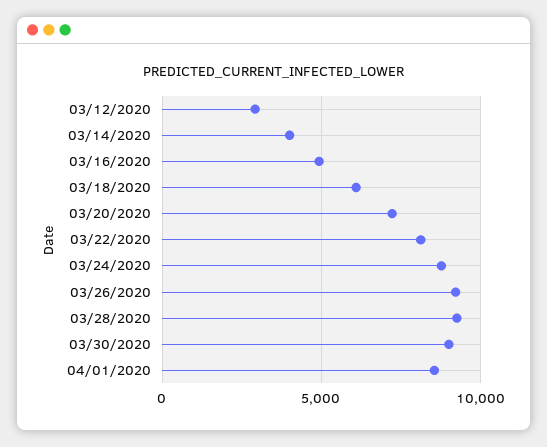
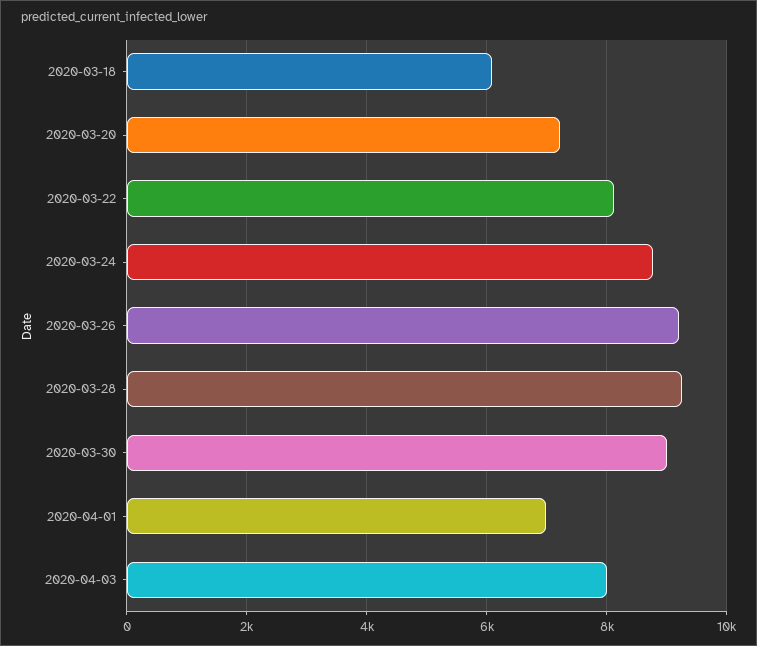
03/12/2020: 3000 -> none
03/14/2020: 4000 -> none
03/16/2020: 5000 -> none
04/01/2020: 8500 -> 7000
2020-04-03: none -> 8000

